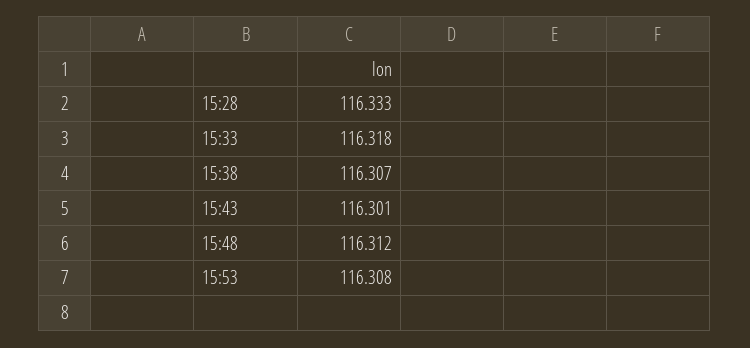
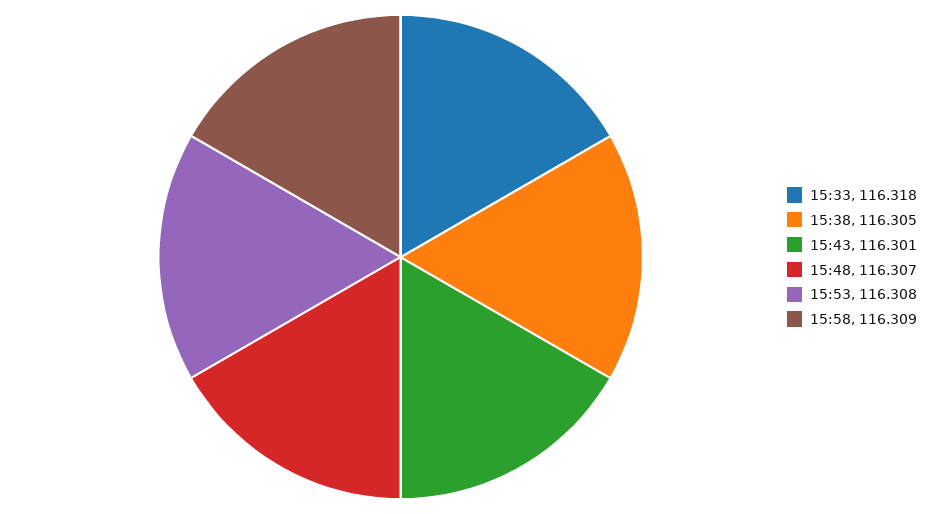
15:28: 116.333 -> none
15:38: 116.307 -> 116.305
15:48: 116.312 -> 116.307
15:58: none -> 116.309

